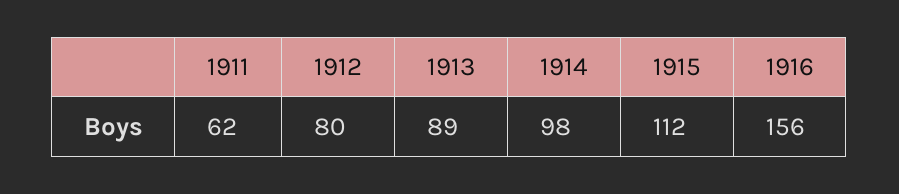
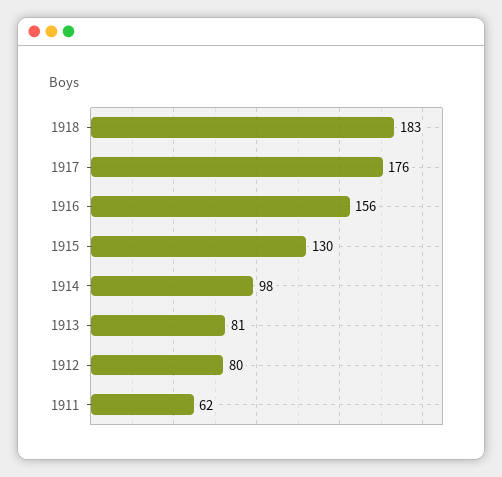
1913: 89 -> 81
1915: 112 -> 130
1918: none -> 183
1917: none -> 176

